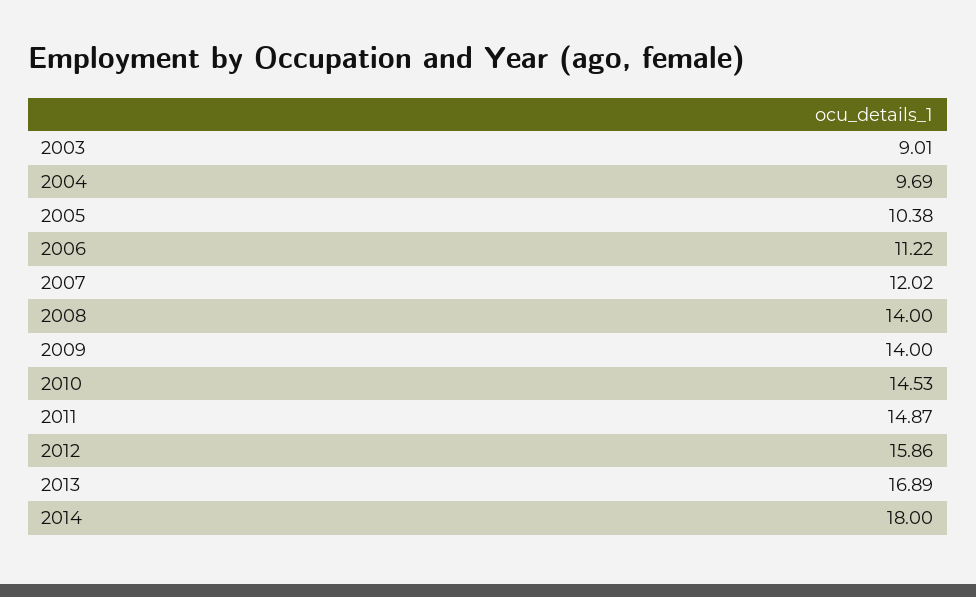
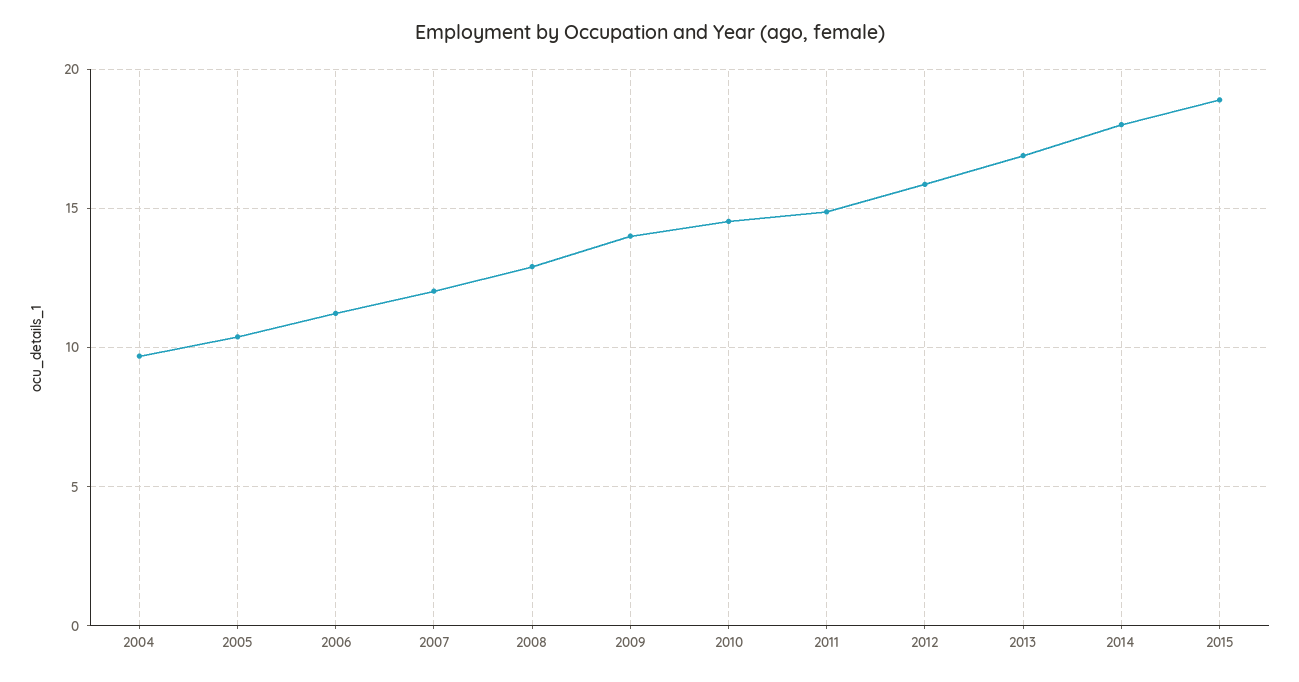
2003: 9.01 -> none
2008: 14 -> 13
2015: none -> 19

